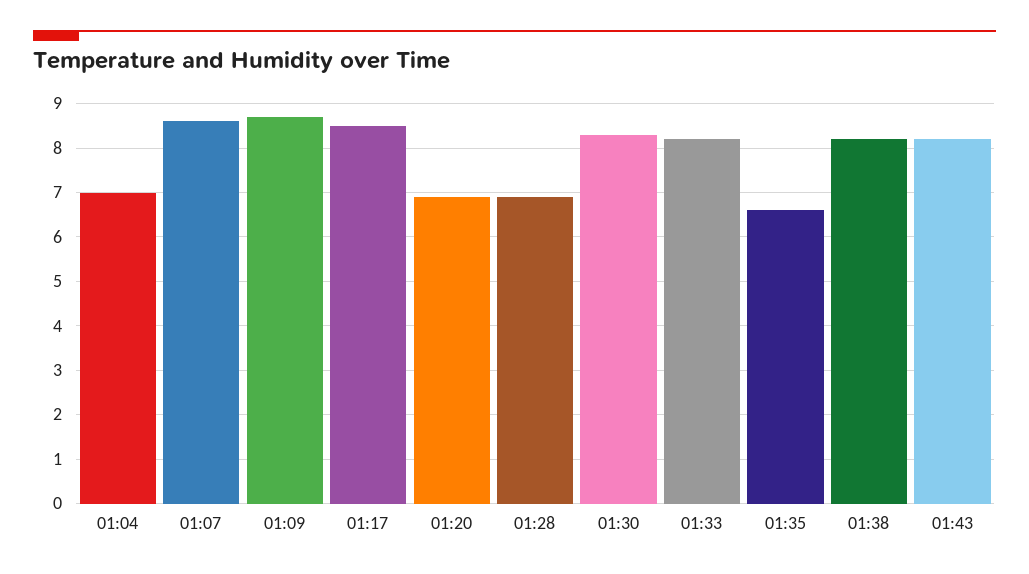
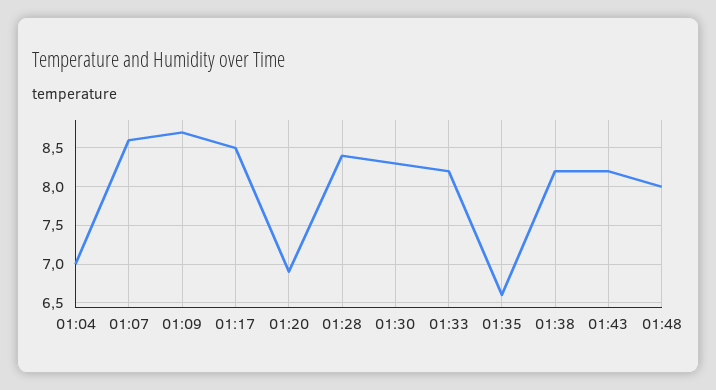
01:28: 7 -> 8.4
01:48: none -> 8

